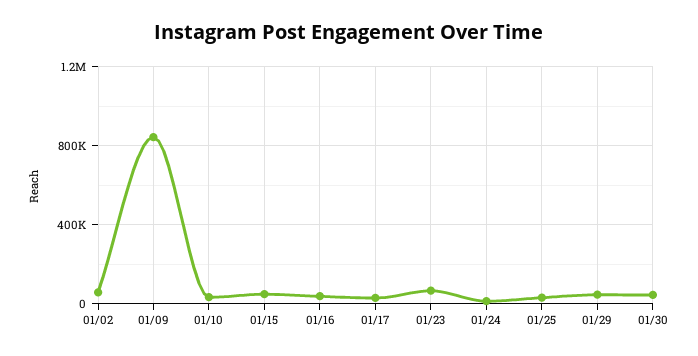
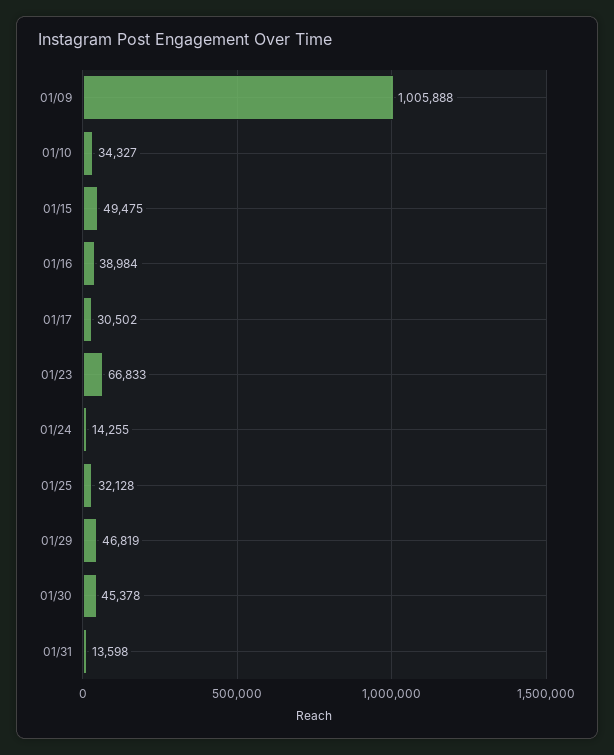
01/02: 50000 -> none
01/09: 850000 -> 1005888
01/31: none -> 13598

